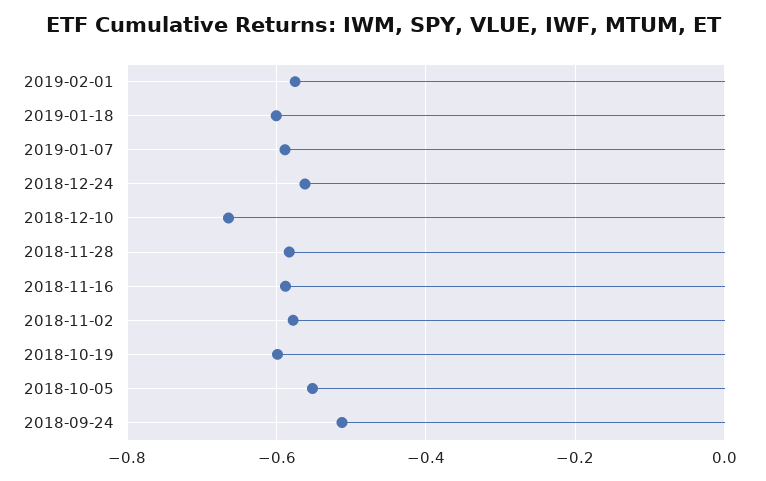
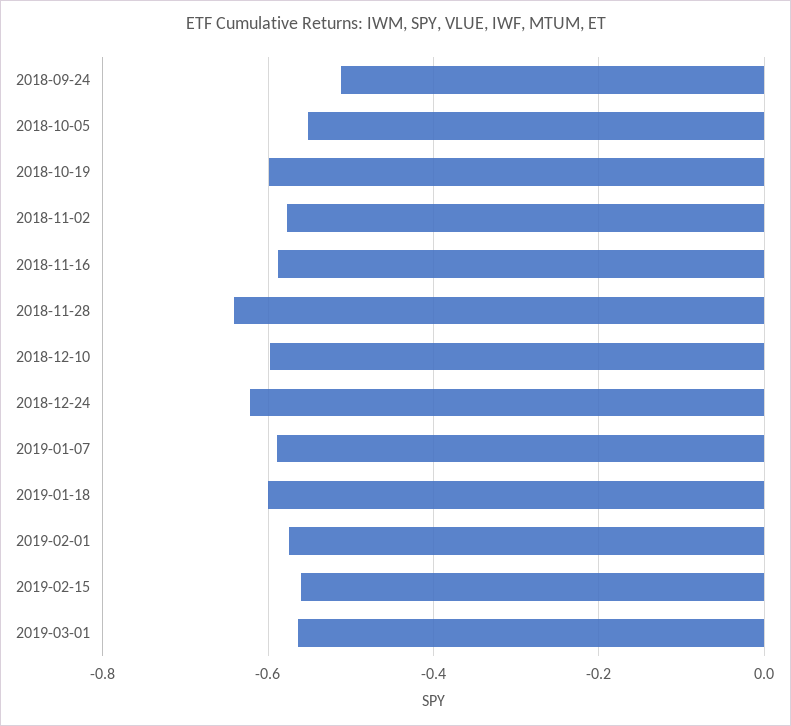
2018-12-24: -0.56 -> -0.62
2018-12-10: -0.66 -> -0.6
2018-11-28: -0.58 -> -0.64
2019-02-15: none -> -0.56
2019-03-01: none -> -0.56

